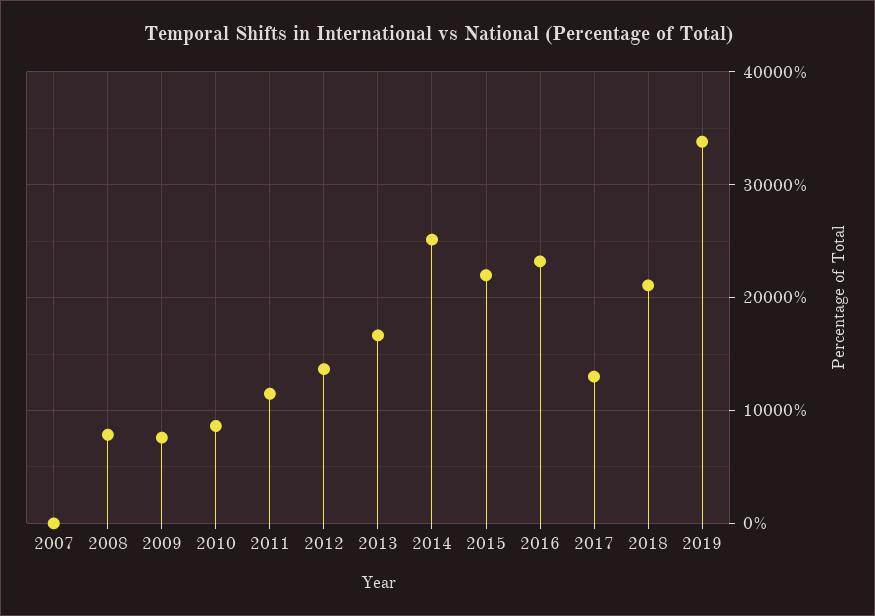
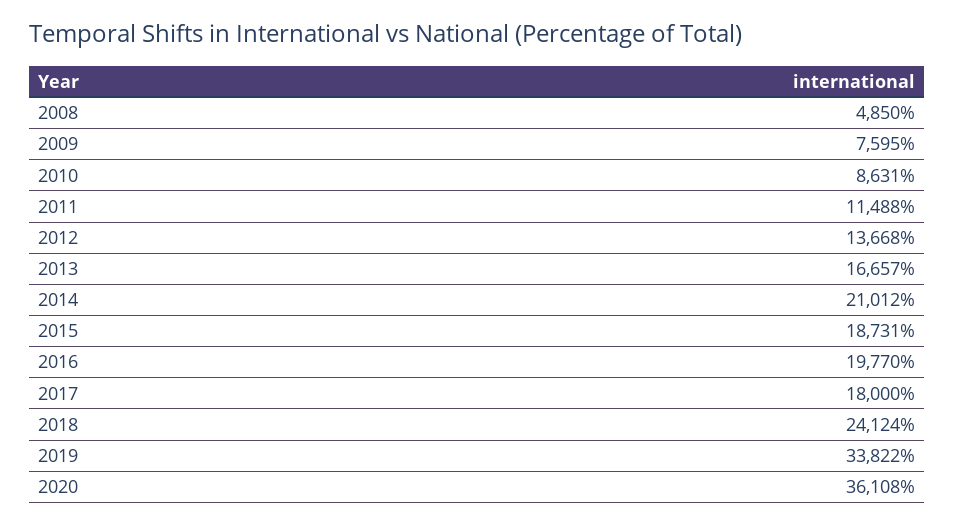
2007: 0 -> none
2008: 8000 -> 4850
2014: 25000 -> 21012
2015: 22000 -> 18731
2016: 23000 -> 19770
2017: 13000 -> 18000
2018: 21000 -> 24124
2020: none -> 36108

